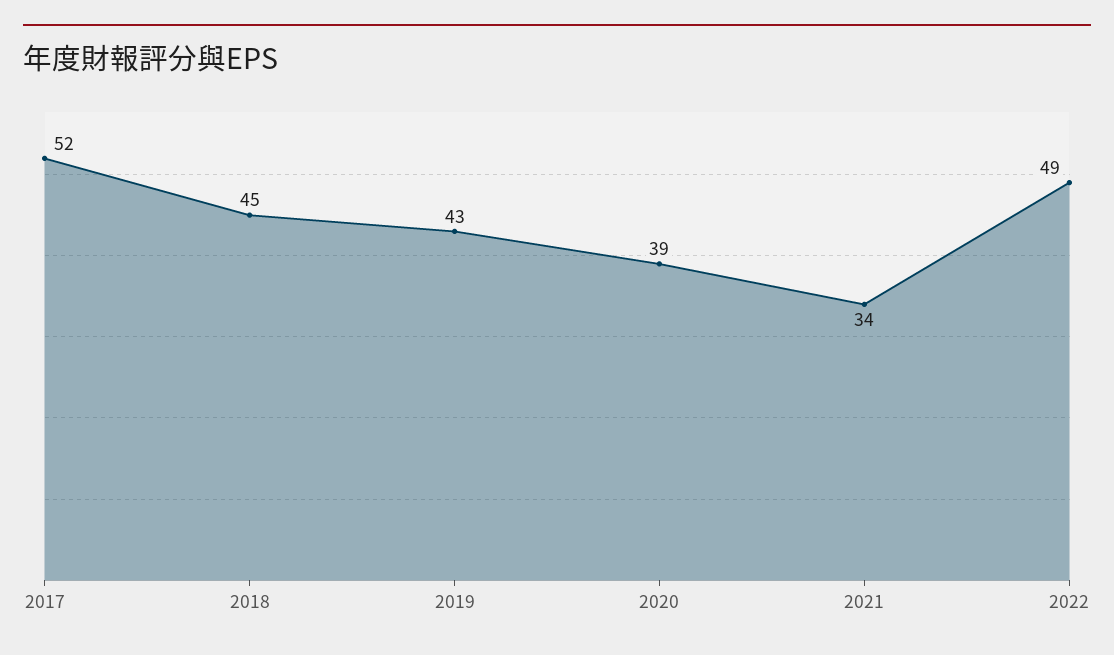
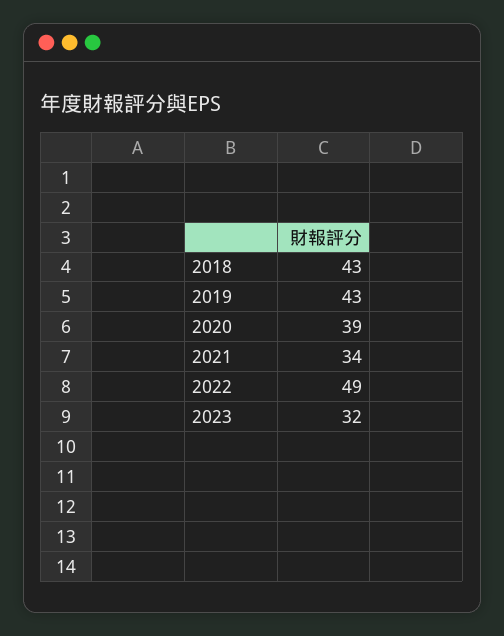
2017: 52 -> none
2018: 45 -> 43
2023: none -> 32

